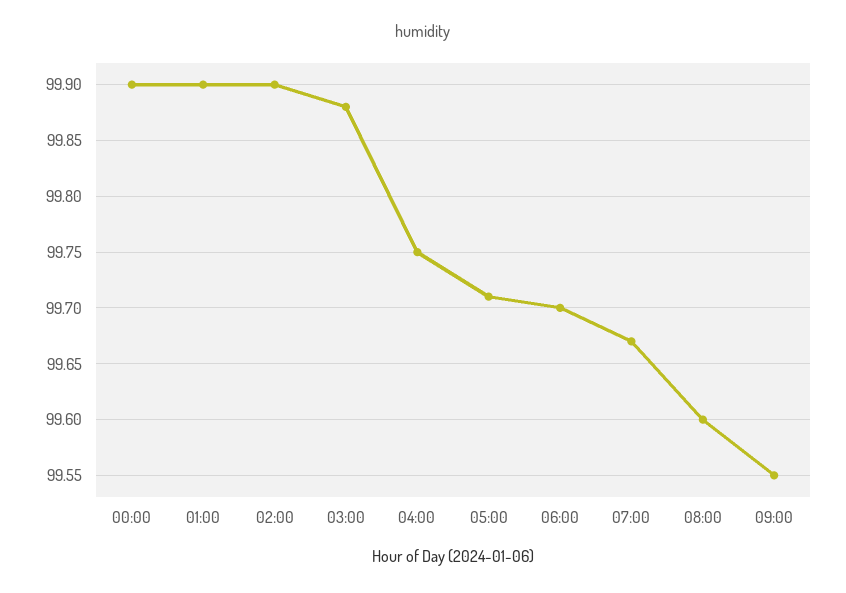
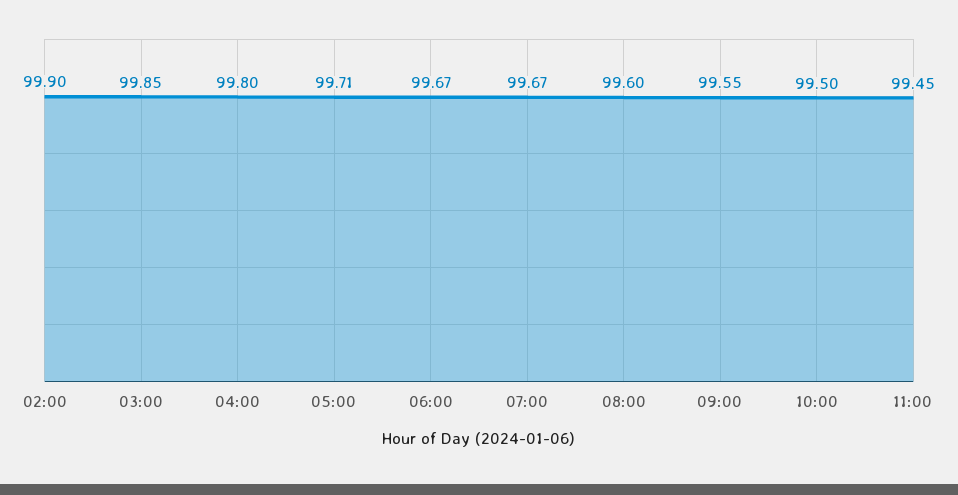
00:00: 99.9 -> none
01:00: 99.9 -> none
03:00: 99.88 -> 99.85
04:00: 99.75 -> 99.8
06:00: 99.7 -> 99.67
10:00: none -> 99.5
11:00: none -> 99.45

